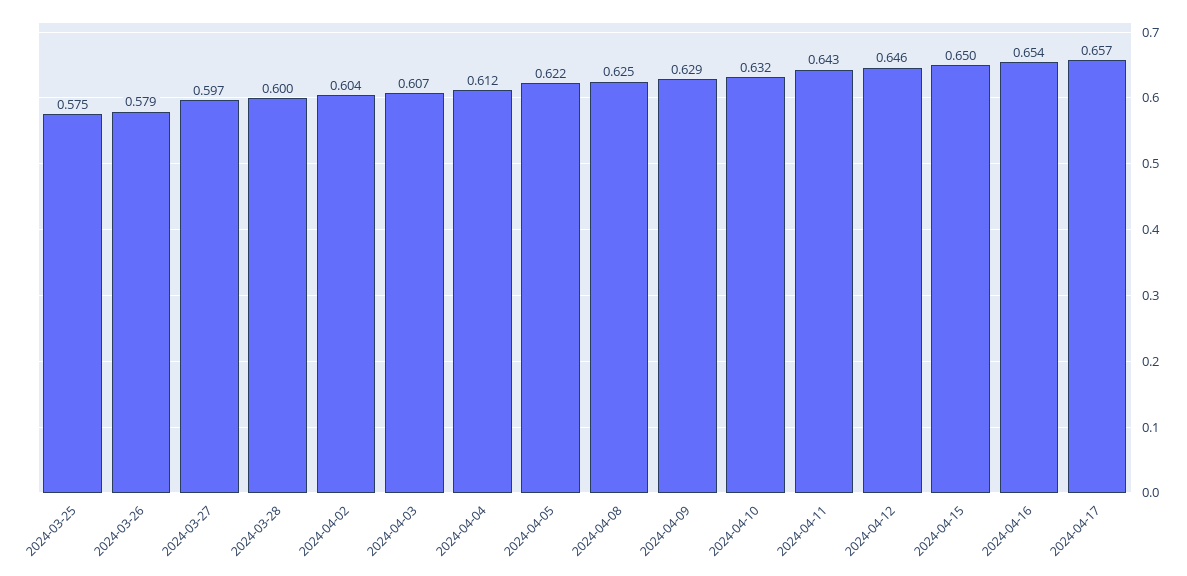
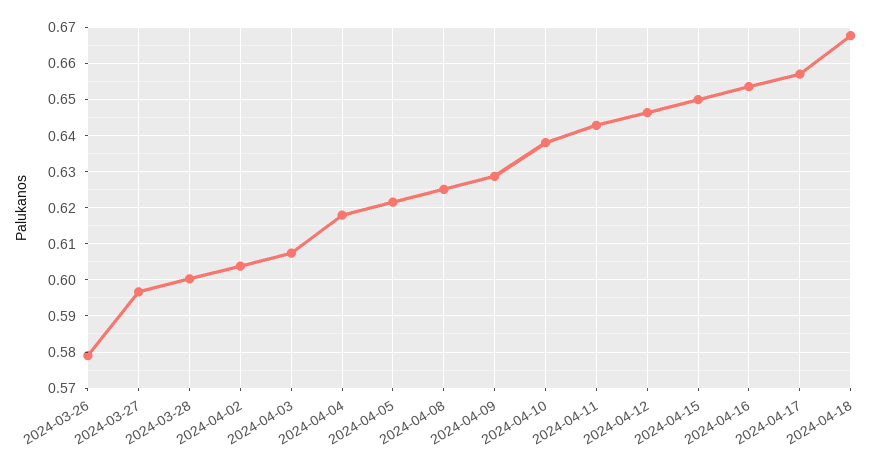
2024-03-25: 0.575 -> none
2024-04-04: 0.612 -> 0.618
2024-04-10: 0.632 -> 0.638
2024-04-18: none -> 0.668

